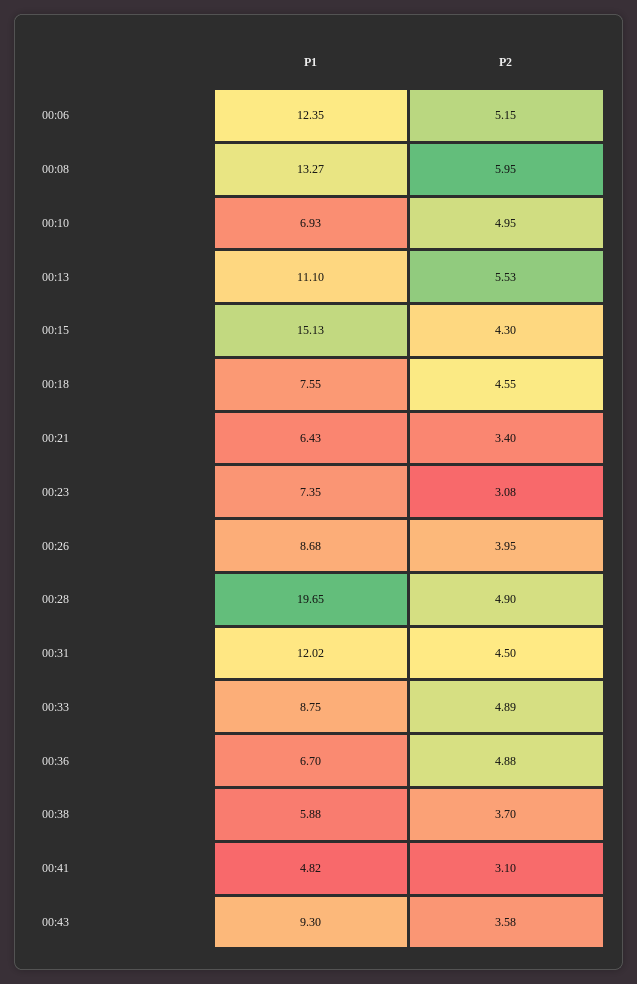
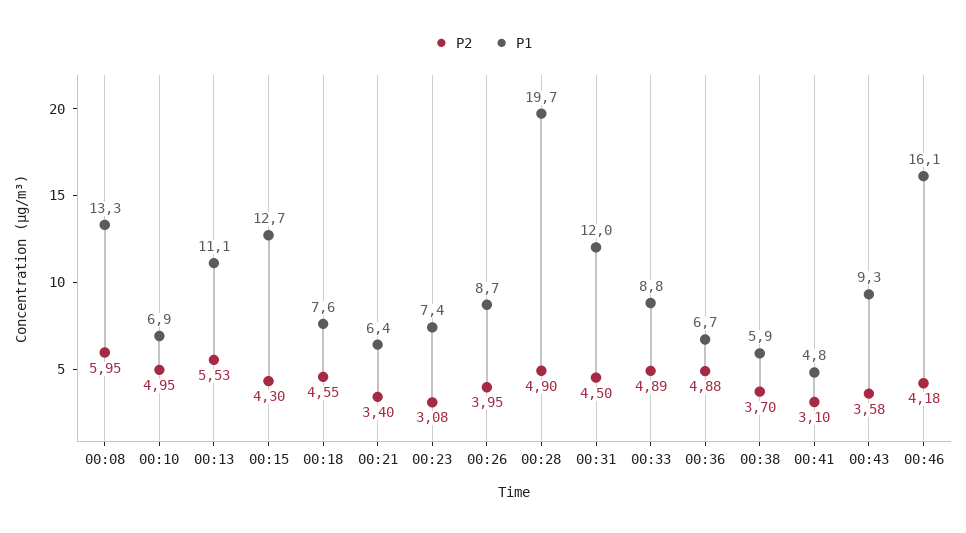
P1, 00:06: 12.35 -> none
P2, 00:06: 5.15 -> none
P1, 00:15: 15.13 -> 12.7
P2, 00:46: none -> 4.18
P1, 00:46: none -> 16.1

